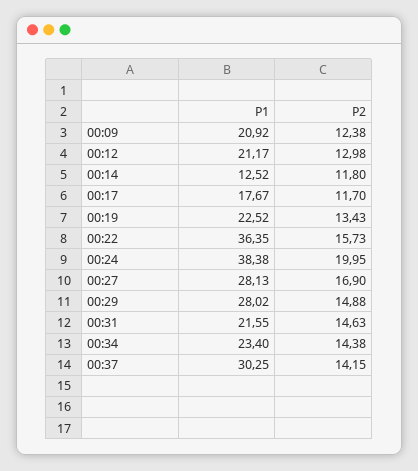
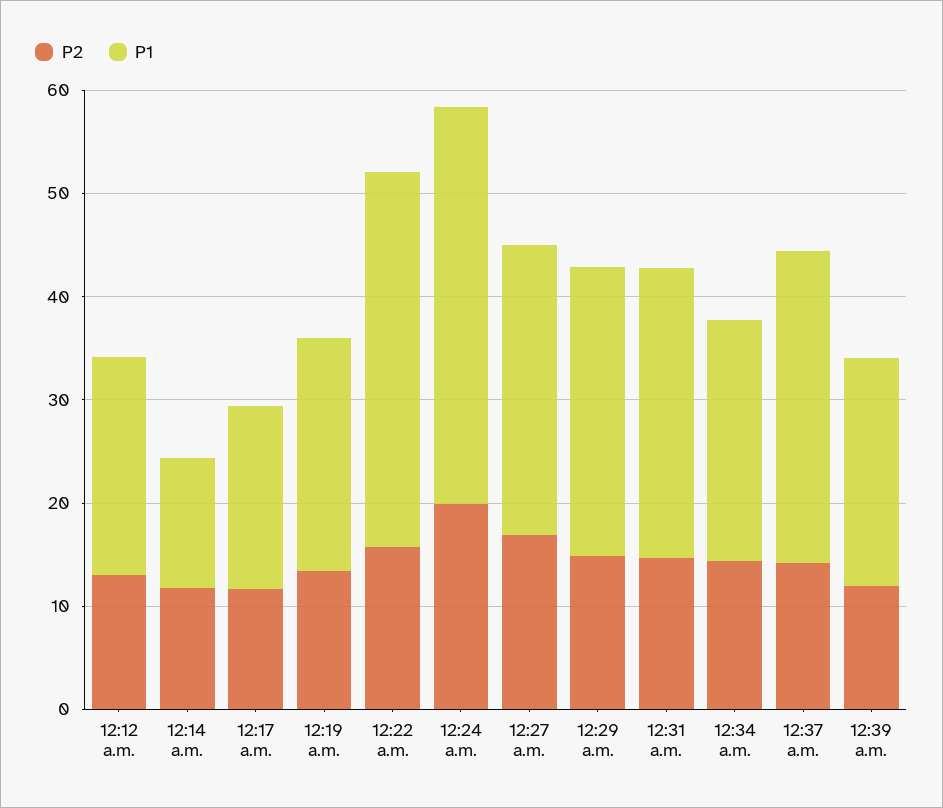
P1, 00:09: 20.92 -> none
P2, 00:09: 12.38 -> none
P1, 00:31: 21.55 -> 28
P2, 12:39 a.m.: none -> 12
P1, 12:39 a.m.: none -> 22

